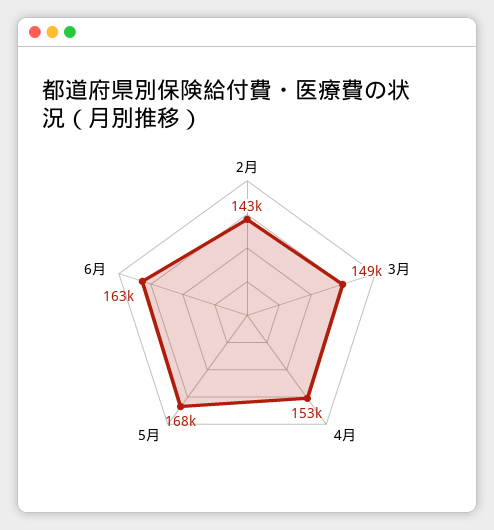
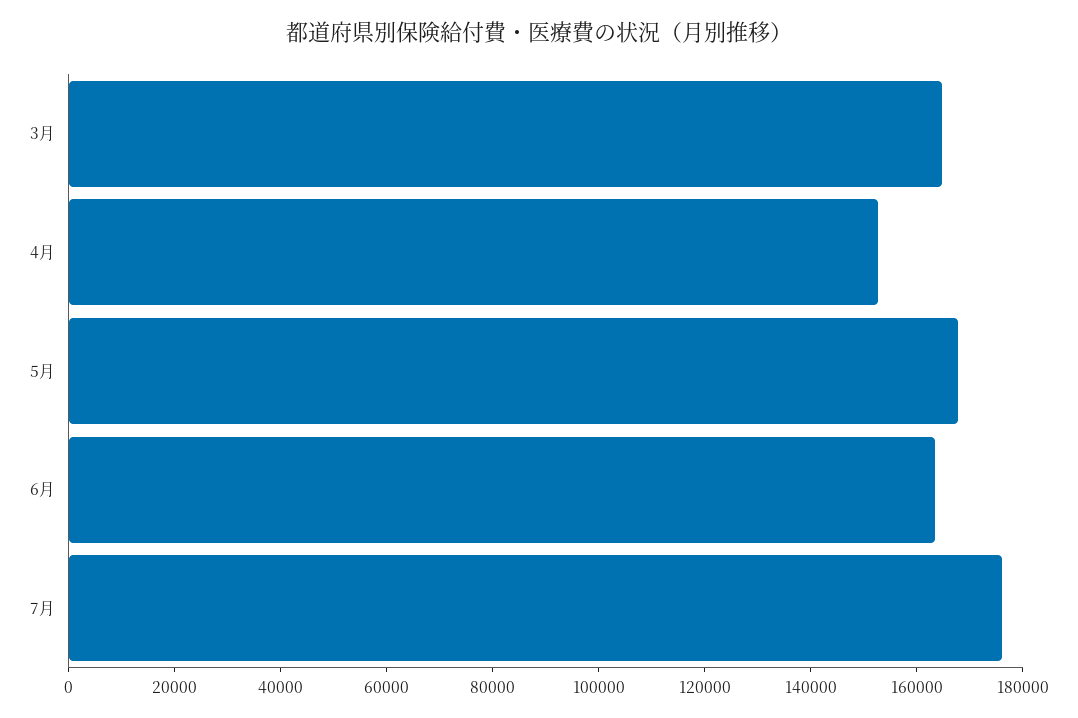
2月: 143000 -> none
3月: 149000 -> 165000
7月: none -> 175000

